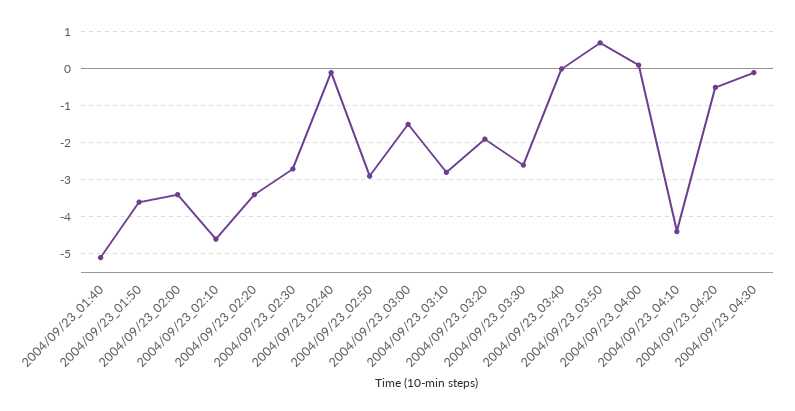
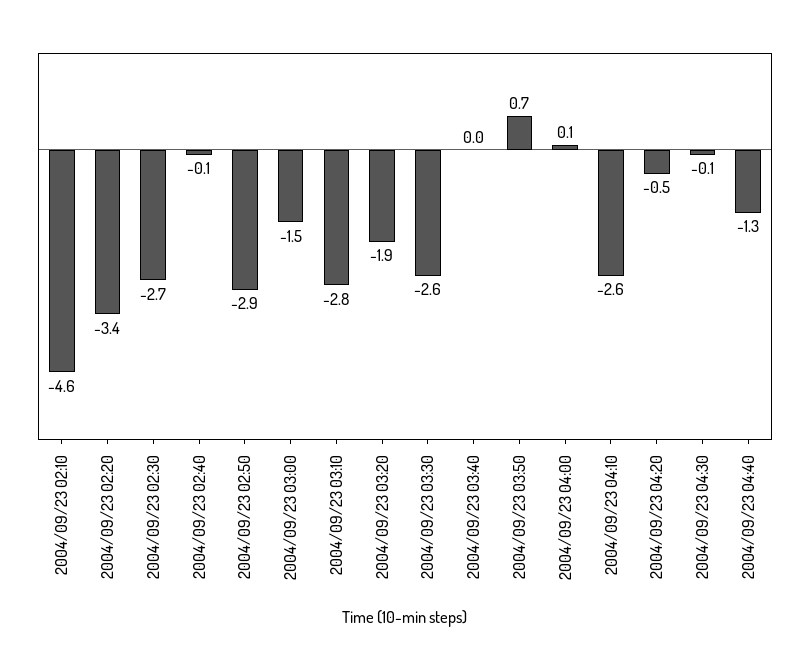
2004/09/23_01:40: -5 -> none
2004/09/23_01:50: -3.5 -> none
2004/09/23_02:00: -3.5 -> none
2004/09/23_04:10: -4.5 -> -2.6
2004/09/23 04:40: none -> -1.3

